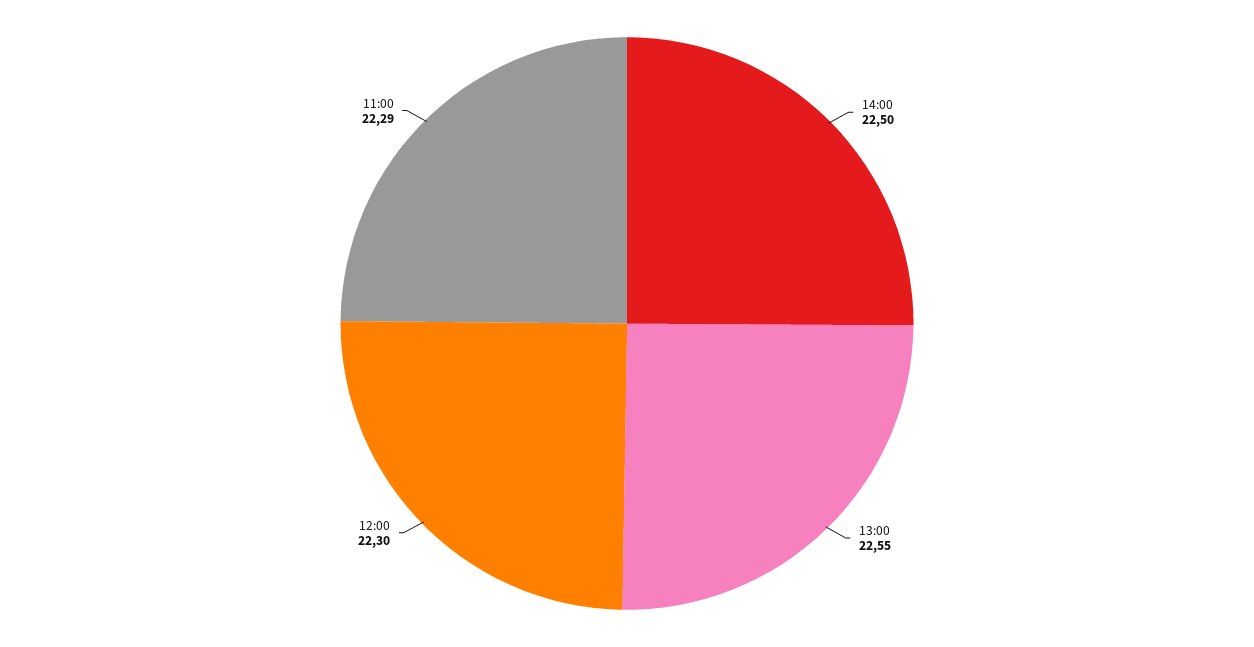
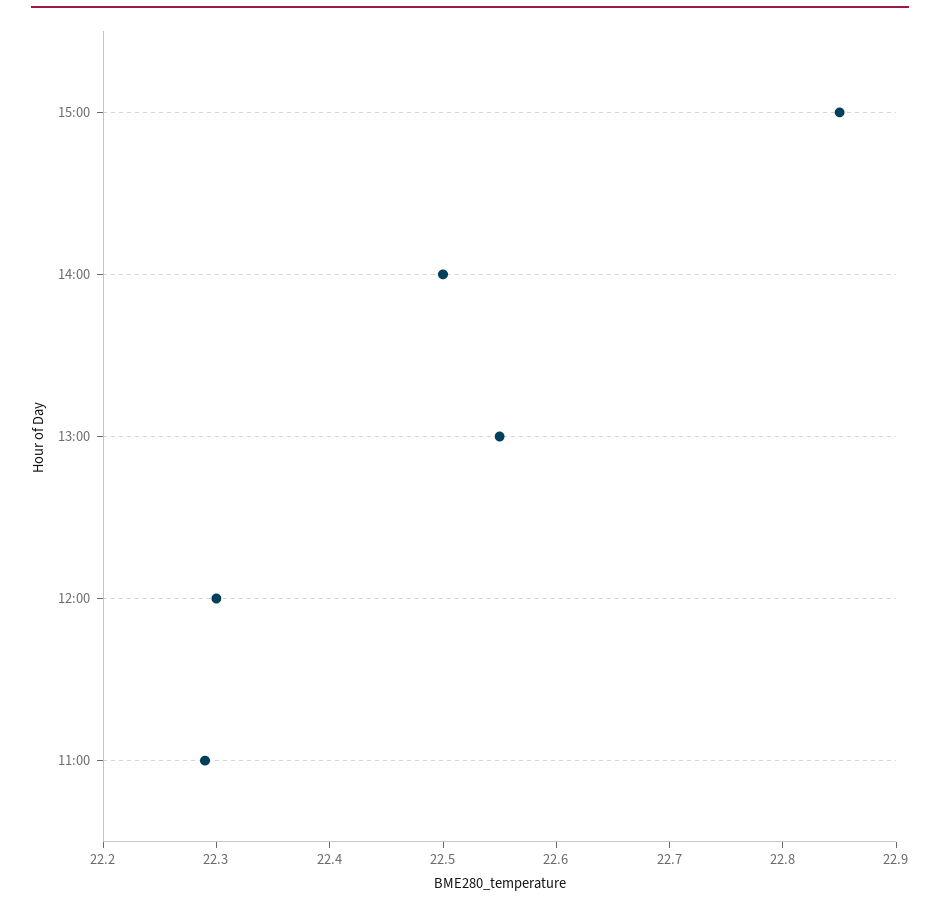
15:00: none -> 22.85

